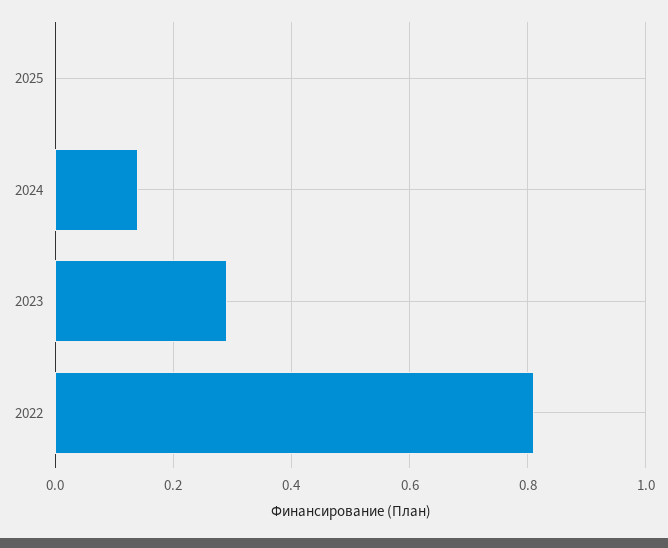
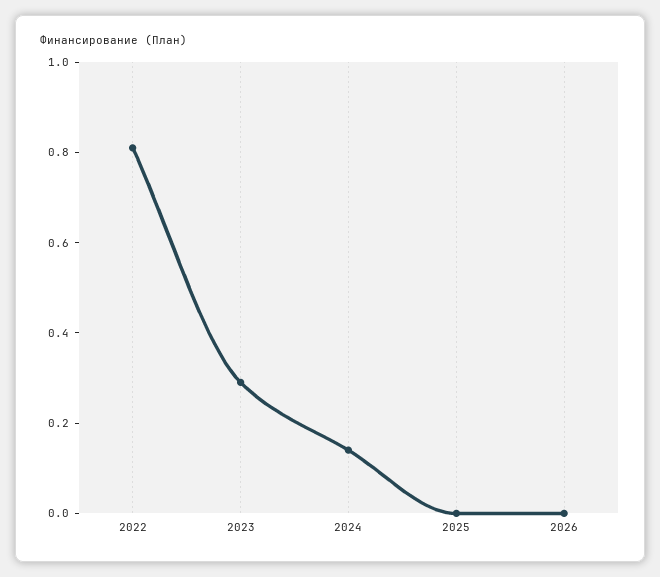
2026: none -> 0

